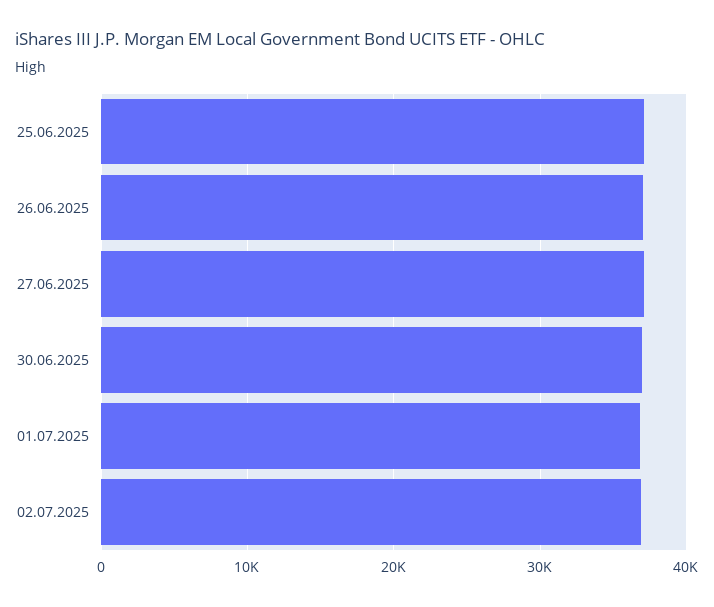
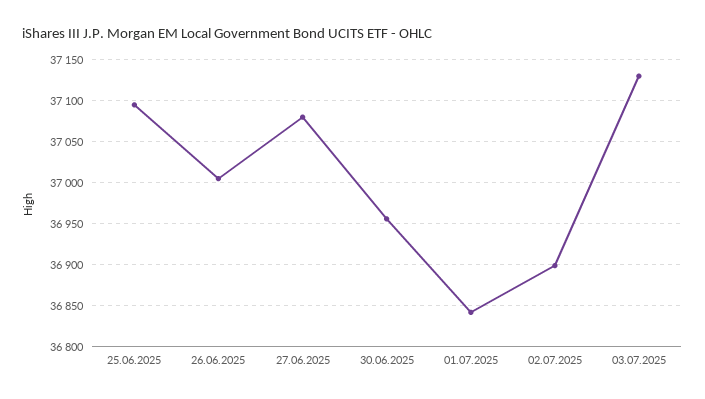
03.07.2025: none -> 37130

